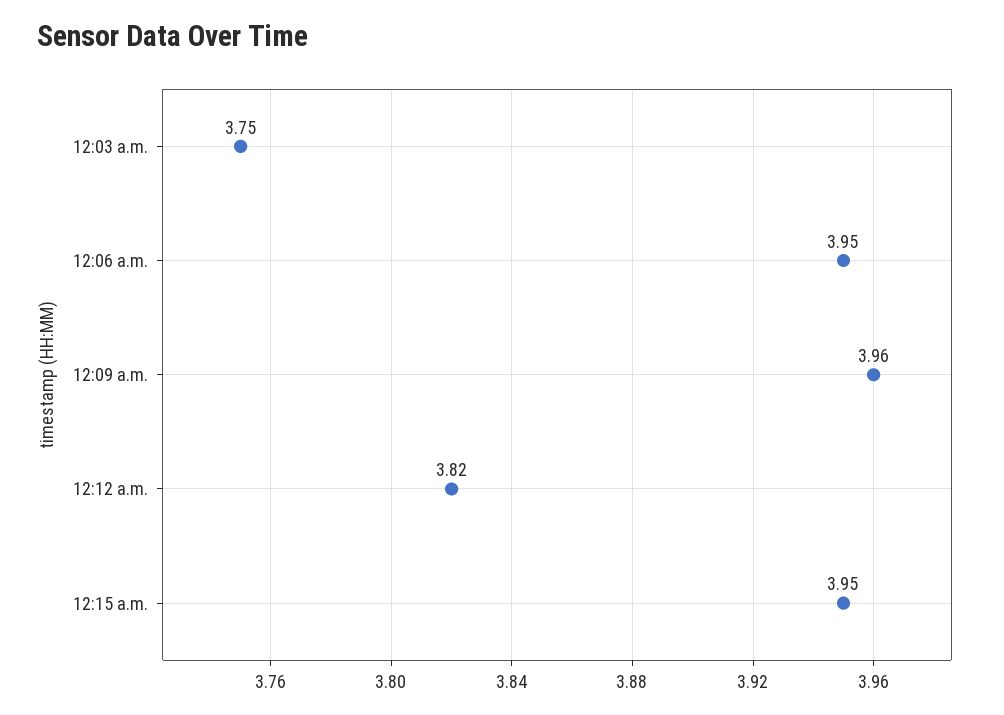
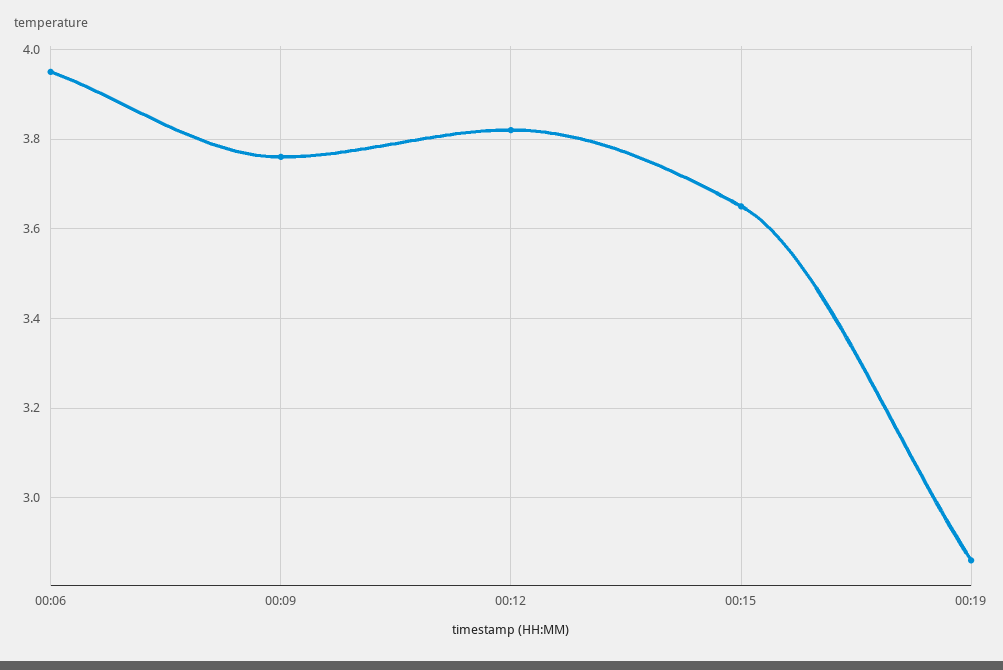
12:03 a.m.: 3.75 -> none
12:09 a.m.: 3.96 -> 3.75
12:15 a.m.: 3.95 -> 3.65
00:19: none -> 2.85

